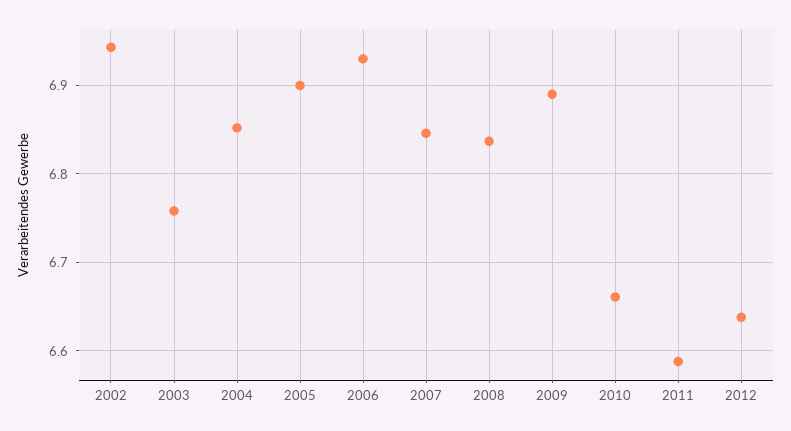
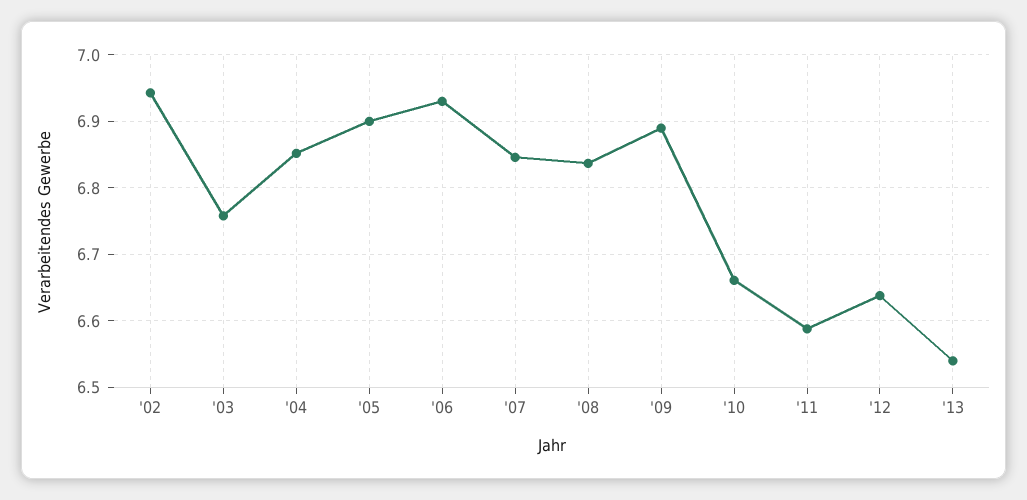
'13: none -> 6.54

